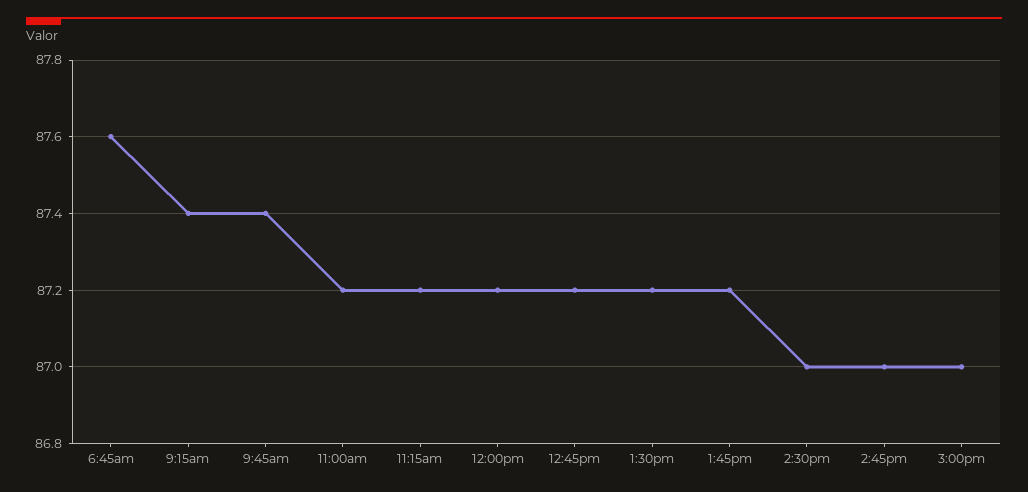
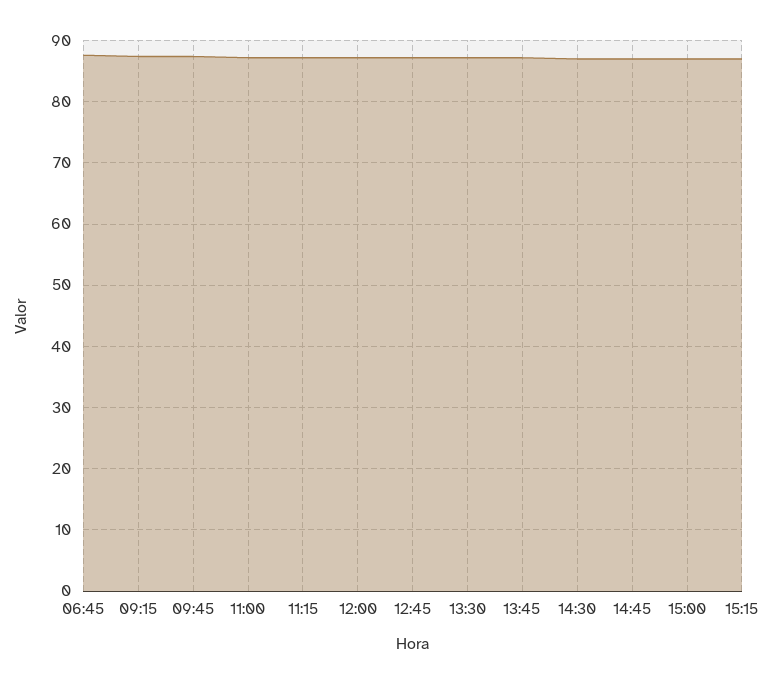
15:15: none -> 87

